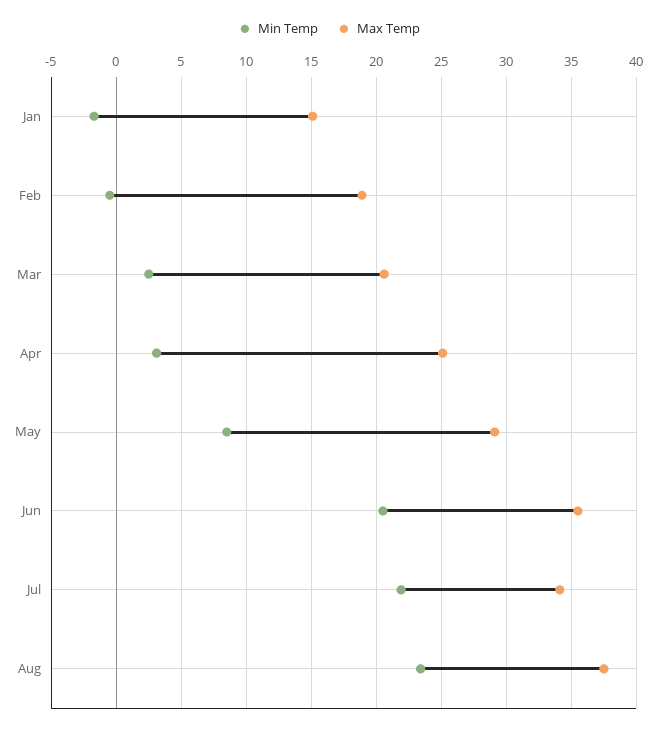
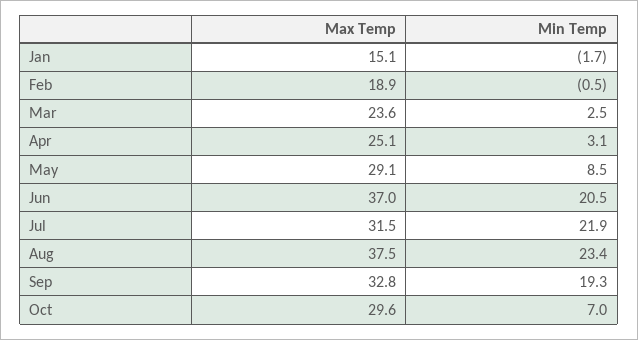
Max Temp, Mar: 20.5 -> 23.6
Max Temp, Jun: 35.5 -> 37
Max Temp, Jul: 34 -> 31.5
Max Temp, Sep: none -> 32.8
Min Temp, Sep: none -> 19.3
Max Temp, Oct: none -> 29.6
Min Temp, Oct: none -> 7

